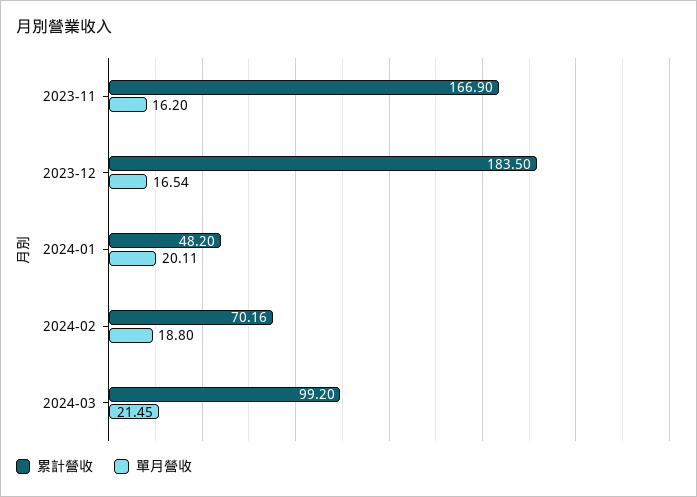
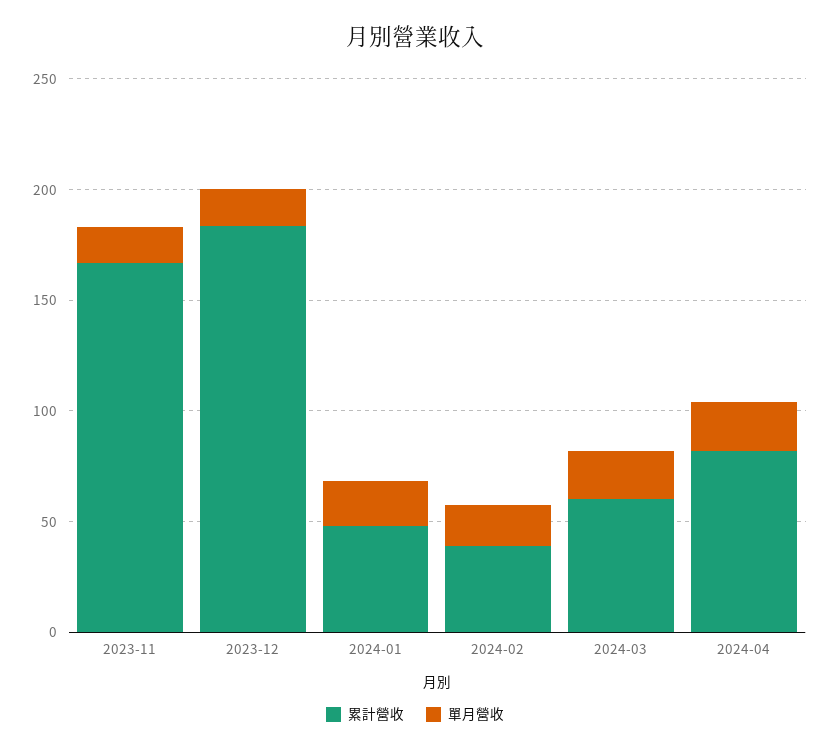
累計營收, 2024-02: 70.16 -> 40
累計營收, 2024-03: 99.2 -> 60
累計營收, 2024-04: none -> 80
單月營收, 2024-04: none -> 20

